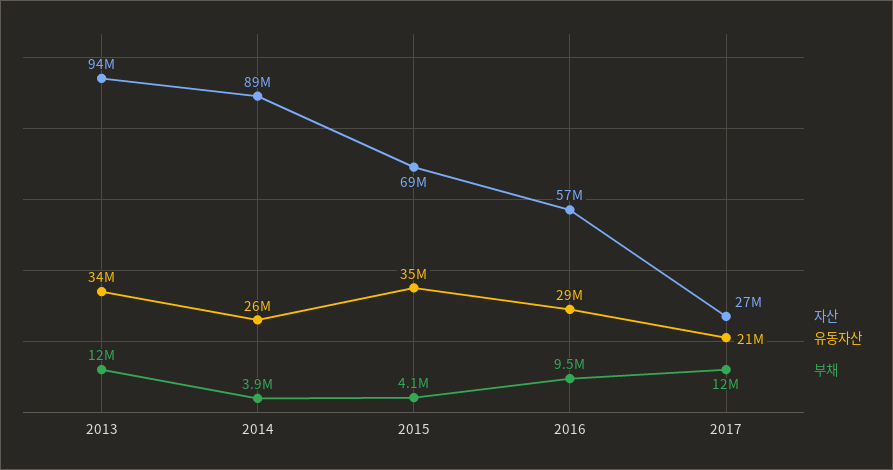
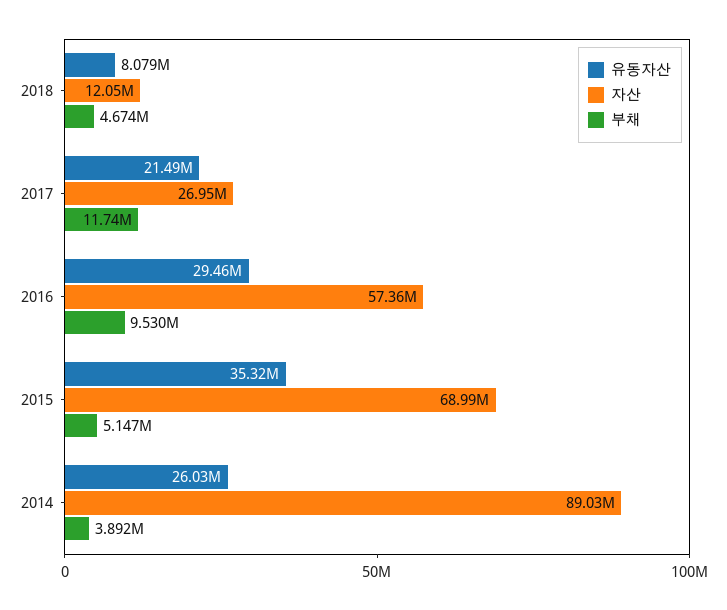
자산, 2013: 94000000 -> none
유동자산, 2013: 34000000 -> none
부채, 2013: 12000000 -> none
부채, 2015: 4100000 -> 5147000
유동자산, 2018: none -> 8079000
자산, 2018: none -> 12050000
부채, 2018: none -> 4674000

